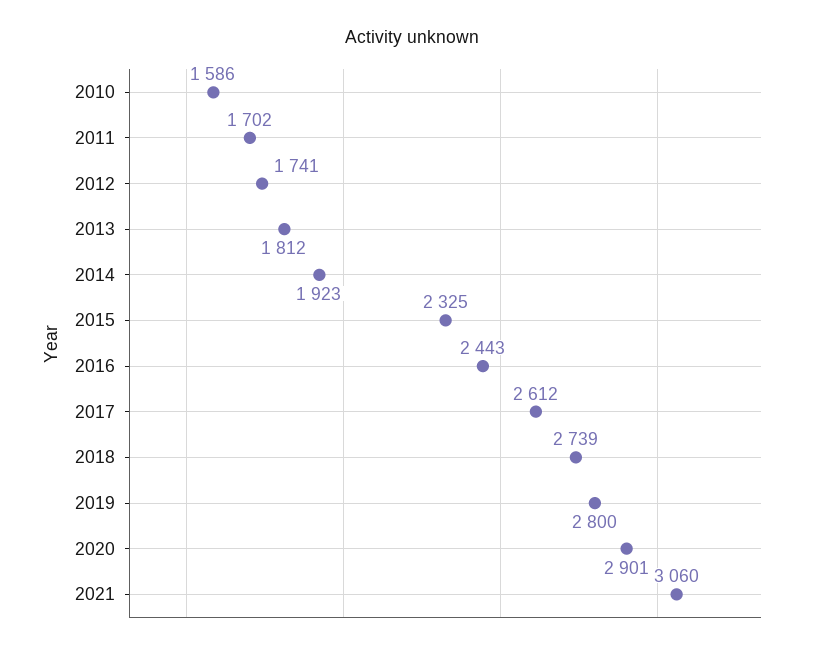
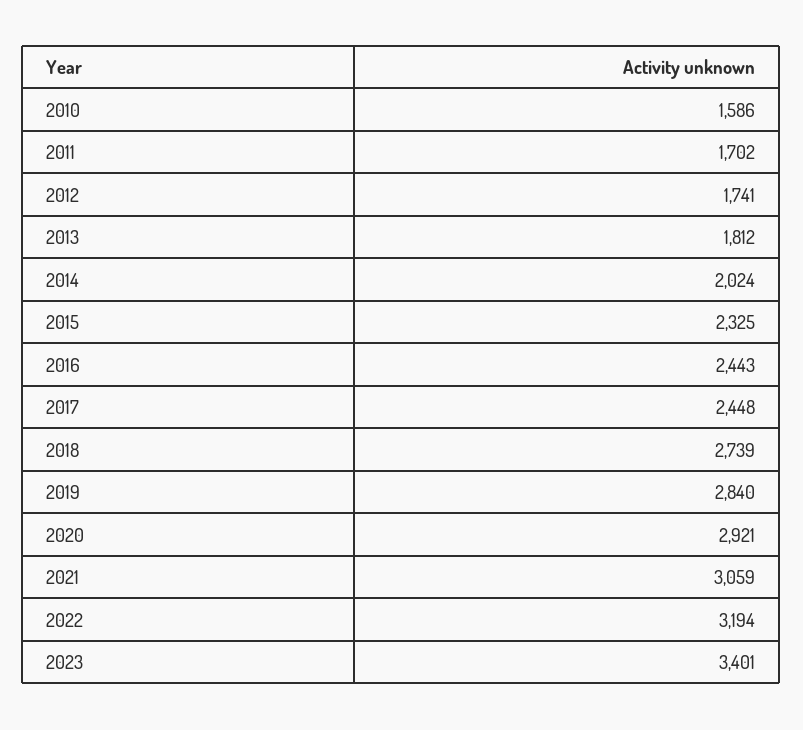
2014: 1923 -> 2024
2017: 2612 -> 2448
2019: 2800 -> 2840
2020: 2901 -> 2921
2021: 3060 -> 3059
2022: none -> 3194
2023: none -> 3401

